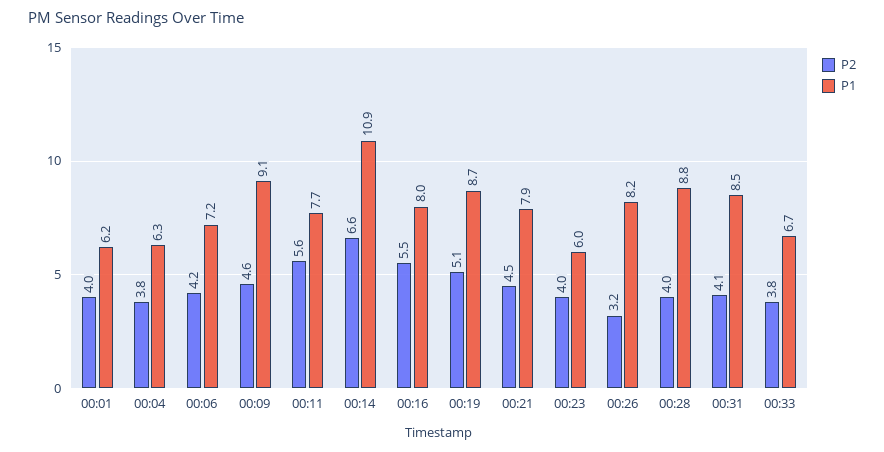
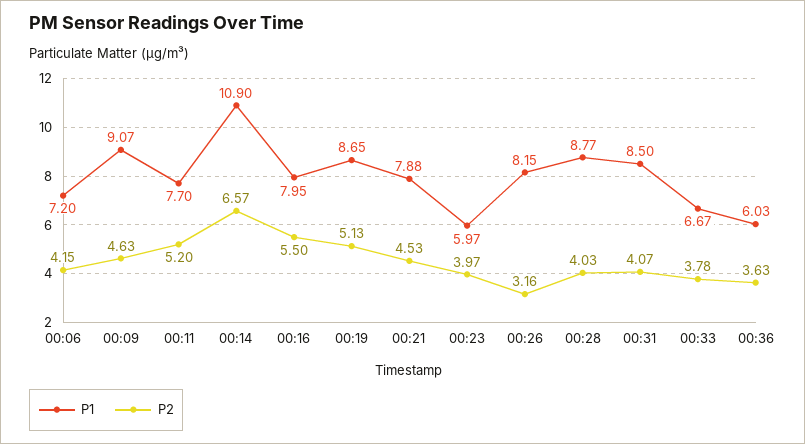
P2, 00:01: 4 -> none
P1, 00:01: 6.2 -> none
P2, 00:04: 3.8 -> none
P1, 00:04: 6.3 -> none
P2, 00:11: 5.6 -> 5.2
P1, 00:36: none -> 6.03
P2, 00:36: none -> 3.63

